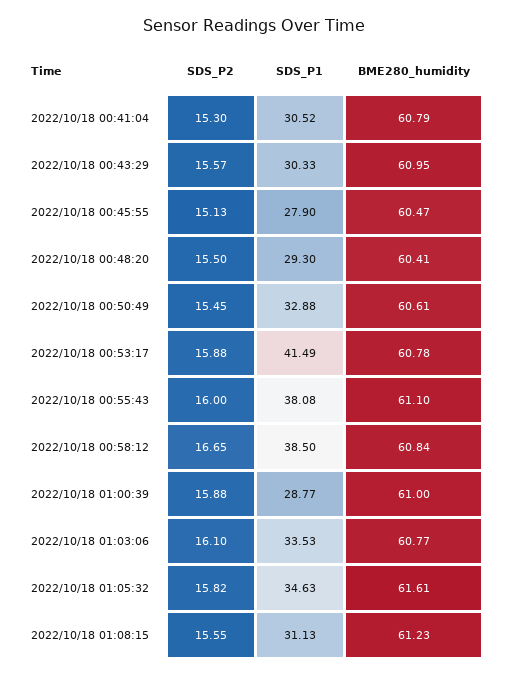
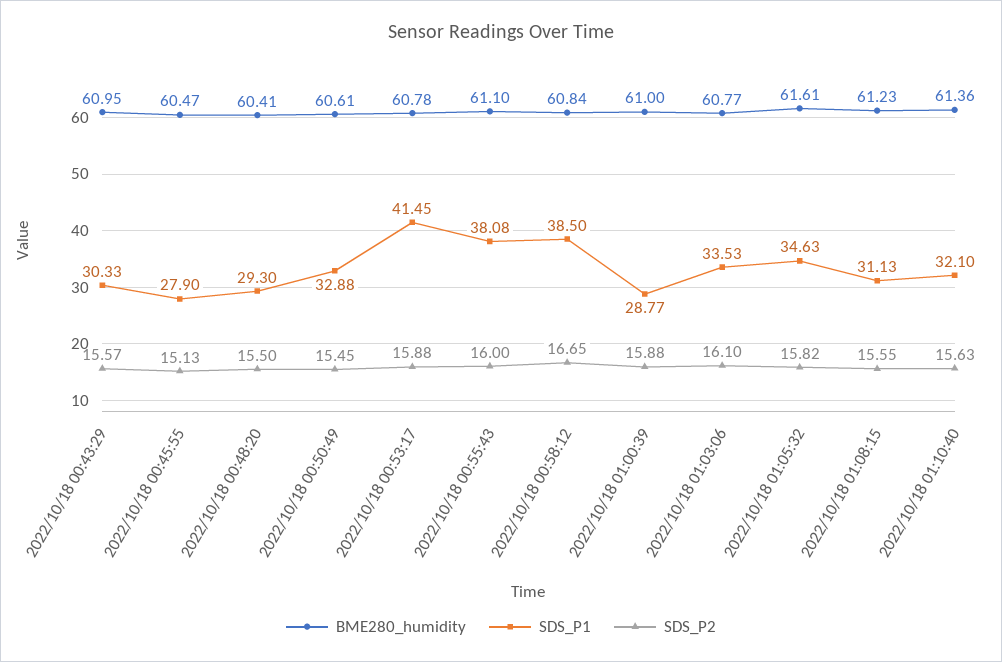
SDS_P2, 2022/10/18 00:41:04: 15.3 -> none
SDS_P1, 2022/10/18 00:41:04: 30.52 -> none
BME280_humidity, 2022/10/18 00:41:04: 60.79 -> none
SDS_P1, 2022/10/18 00:53:17: 41.49 -> 41.45
BME280_humidity, 2022/10/18 01:10:40: none -> 61.36
SDS_P1, 2022/10/18 01:10:40: none -> 32.1
SDS_P2, 2022/10/18 01:10:40: none -> 15.63

